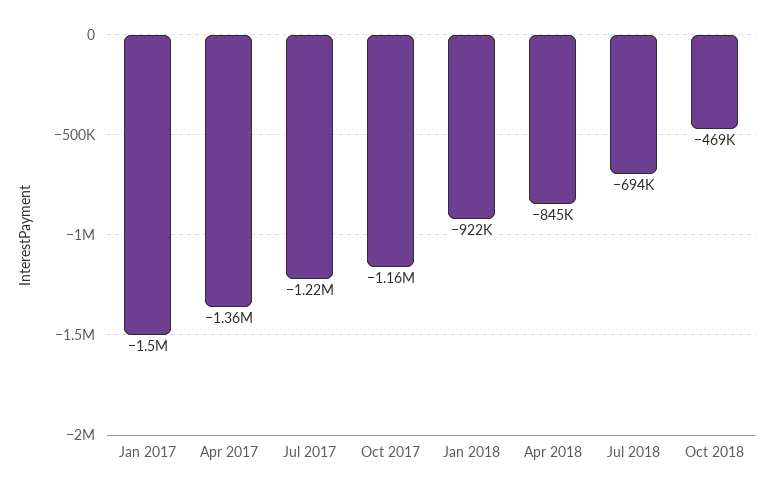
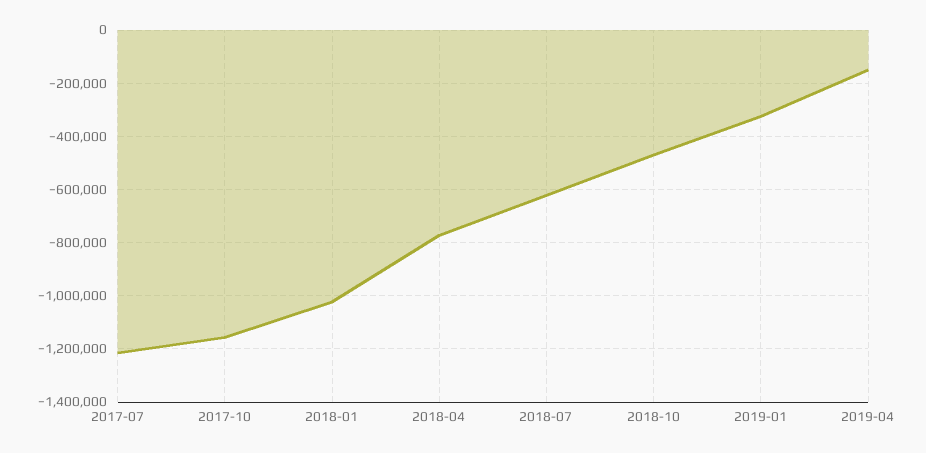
Jan 2017: -1500000 -> none
Apr 2017: -1360000 -> none
Jan 2018: -922000 -> -1025000
Apr 2018: -845000 -> -775000
Jul 2018: -694000 -> -625000
2019-01: none -> -325000
2019-04: none -> -150000

